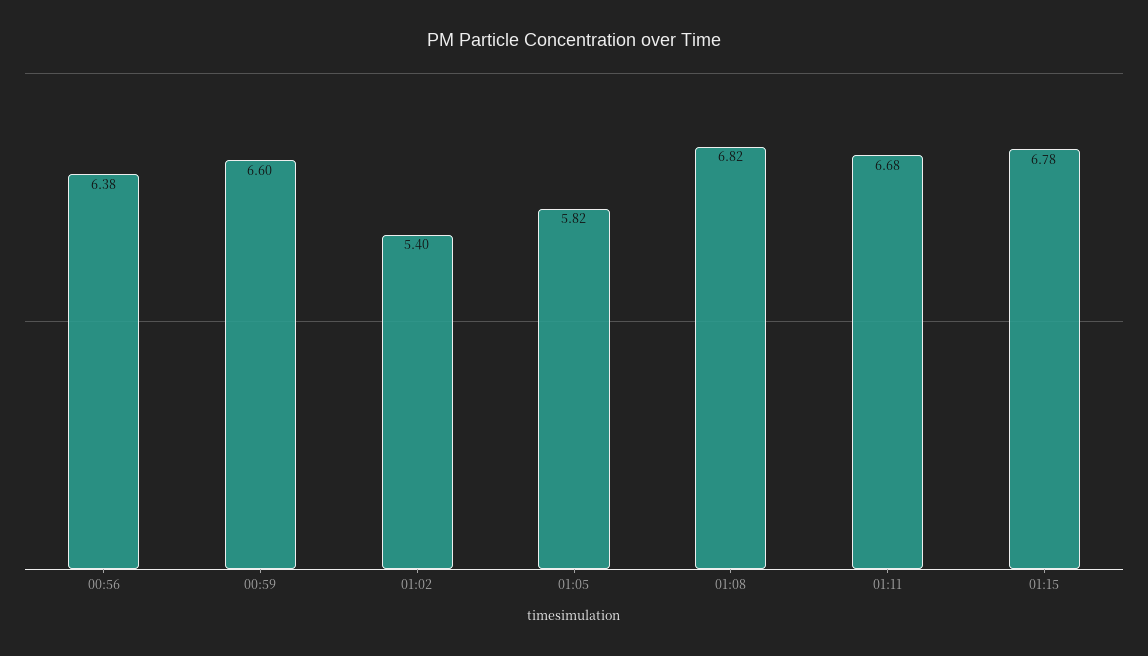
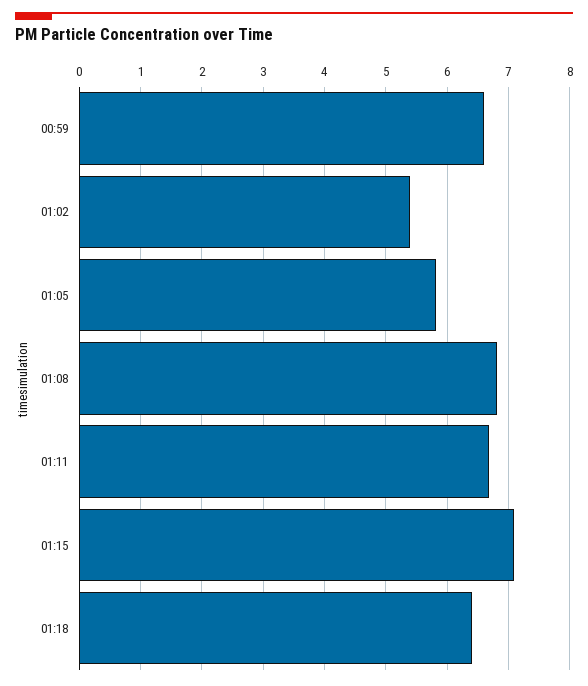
00:56: 6.38 -> none
01:15: 6.78 -> 7.1
01:18: none -> 6.4

